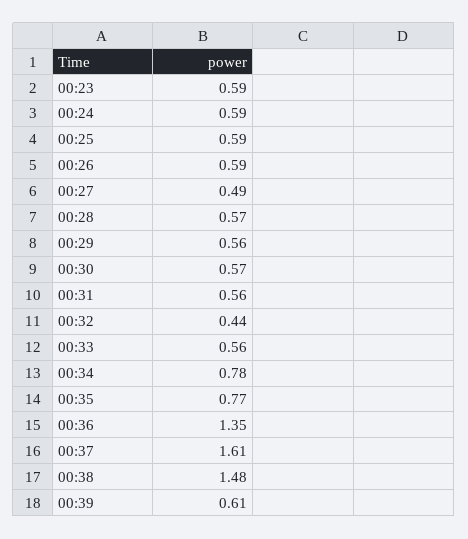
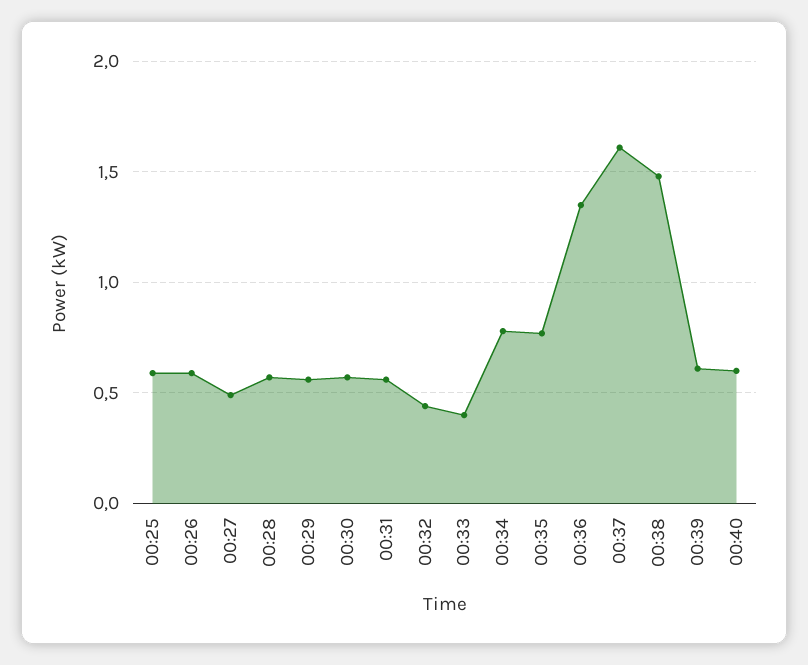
00:23: 0.59 -> none
00:24: 0.59 -> none
00:33: 0.56 -> 0.4
00:40: none -> 0.6

